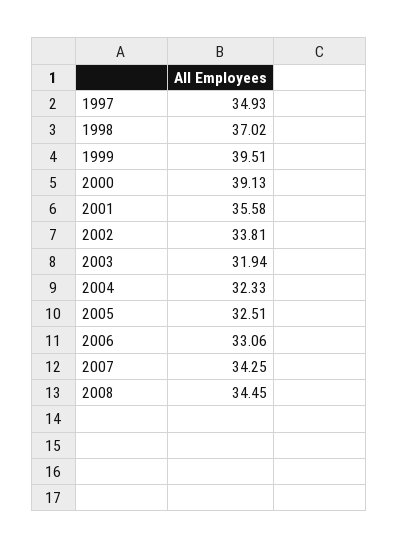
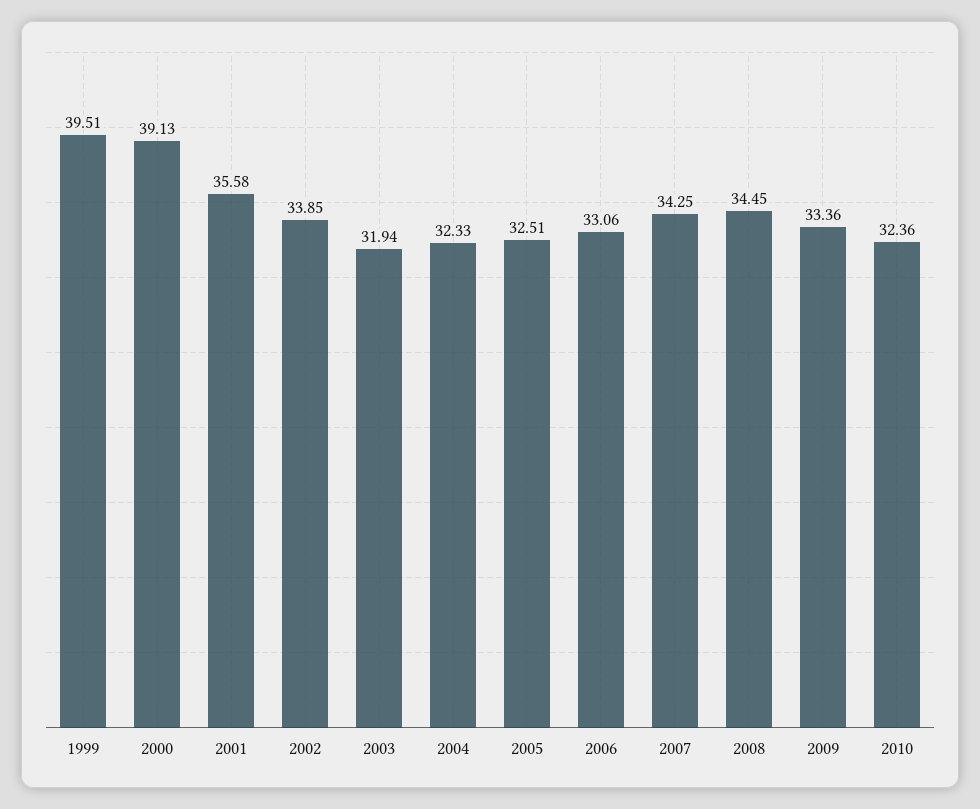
1997: 34.93 -> none
1998: 37.02 -> none
2002: 33.81 -> 33.85
2009: none -> 33.36
2010: none -> 32.36

